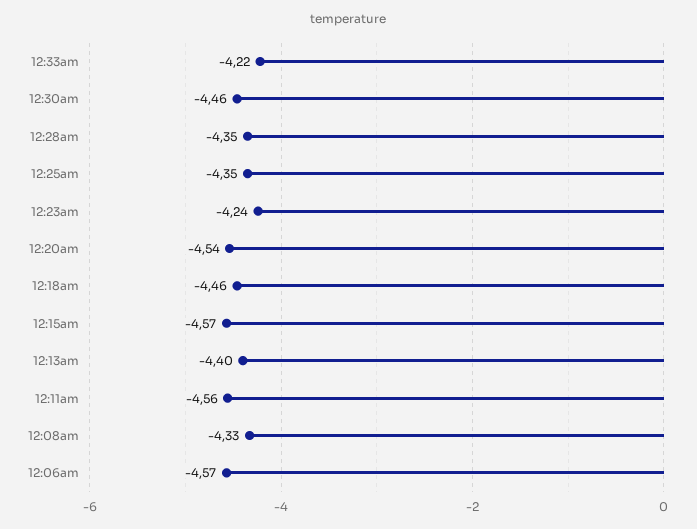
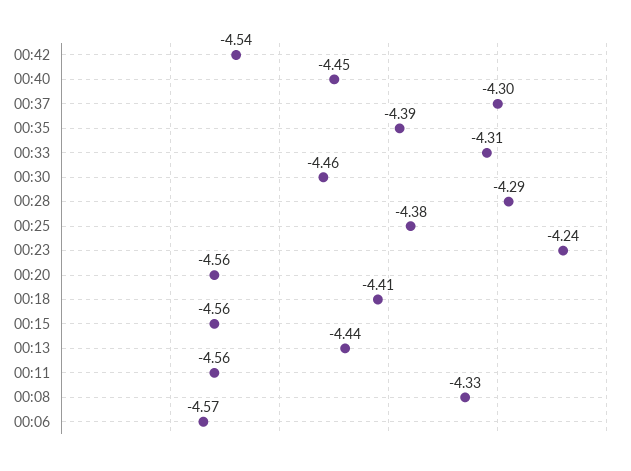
12:33am: -4.22 -> -4.31
12:28am: -4.35 -> -4.29
12:25am: -4.35 -> -4.38
12:20am: -4.54 -> -4.56
12:18am: -4.46 -> -4.41
12:15am: -4.57 -> -4.56
12:13am: -4.4 -> -4.44
00:42: none -> -4.54
00:40: none -> -4.45
00:37: none -> -4.3
00:35: none -> -4.39

